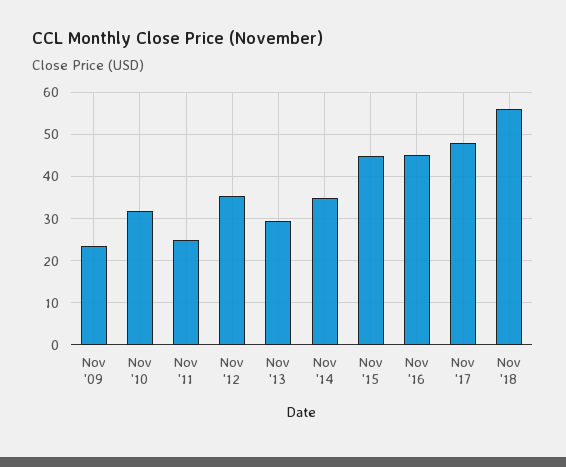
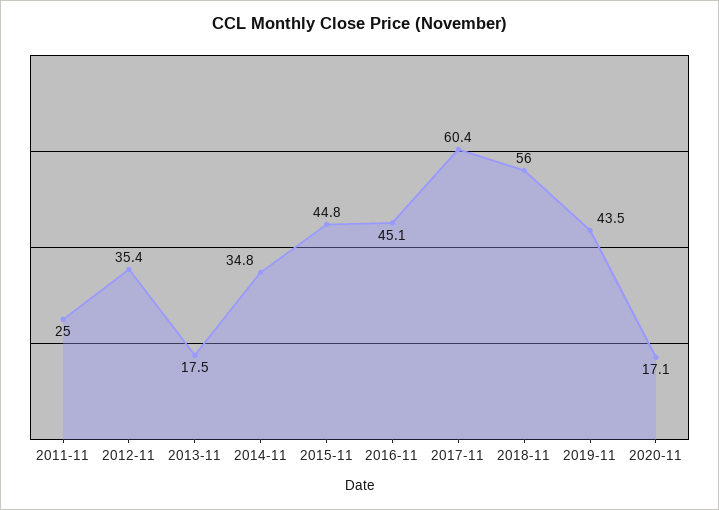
Nov '09: 24 -> none
Nov '10: 32 -> none
Nov '13: 30 -> 17.5
Nov '17: 48 -> 60.4
2019-11: none -> 43.5
2020-11: none -> 17.1

